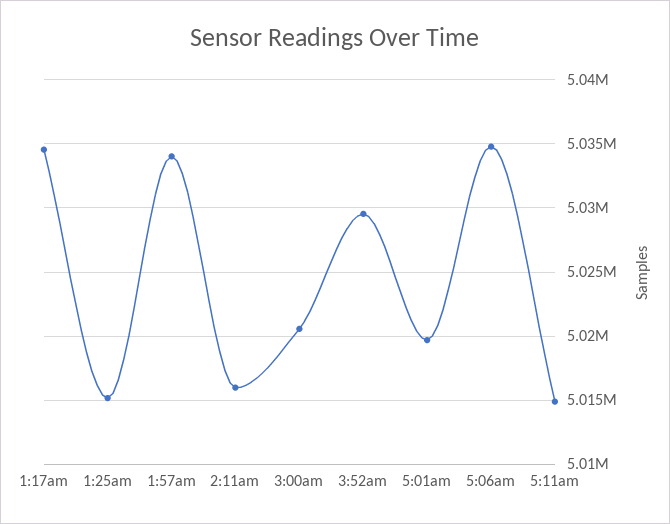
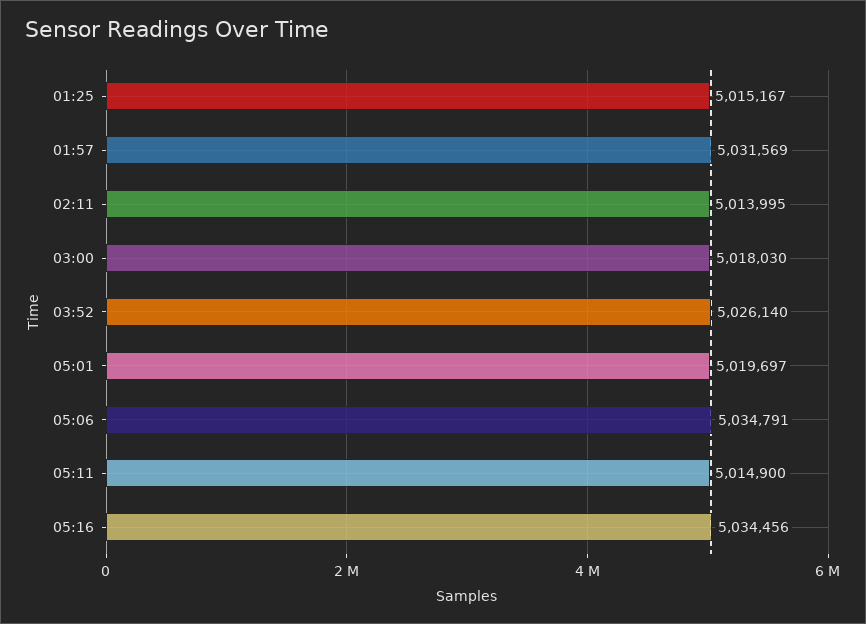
1:17am: 5034500 -> none
1:57am: 5034000 -> 5031569
2:11am: 5016000 -> 5013995
3:00am: 5020500 -> 5018030
3:52am: 5029500 -> 5026140
05:16: none -> 5034456

